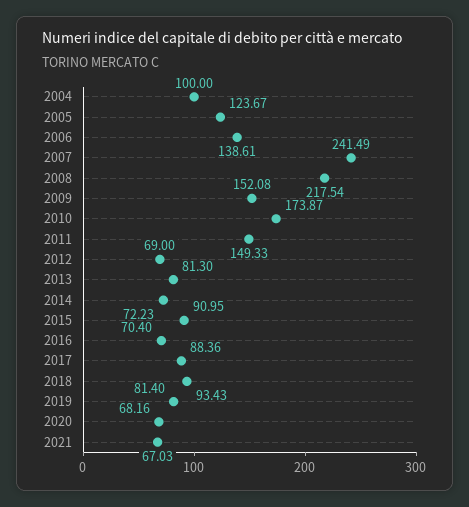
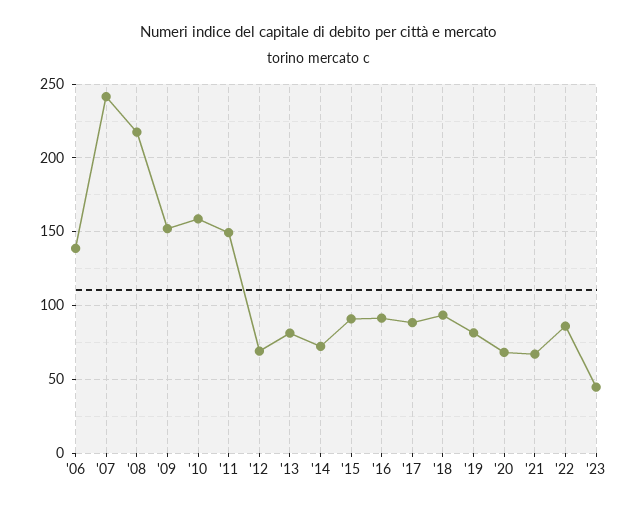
2004: 100 -> none
2005: 123.67 -> none
2010: 173.87 -> 160
2016: 70.4 -> 90
'22: none -> 85
'23: none -> 45

